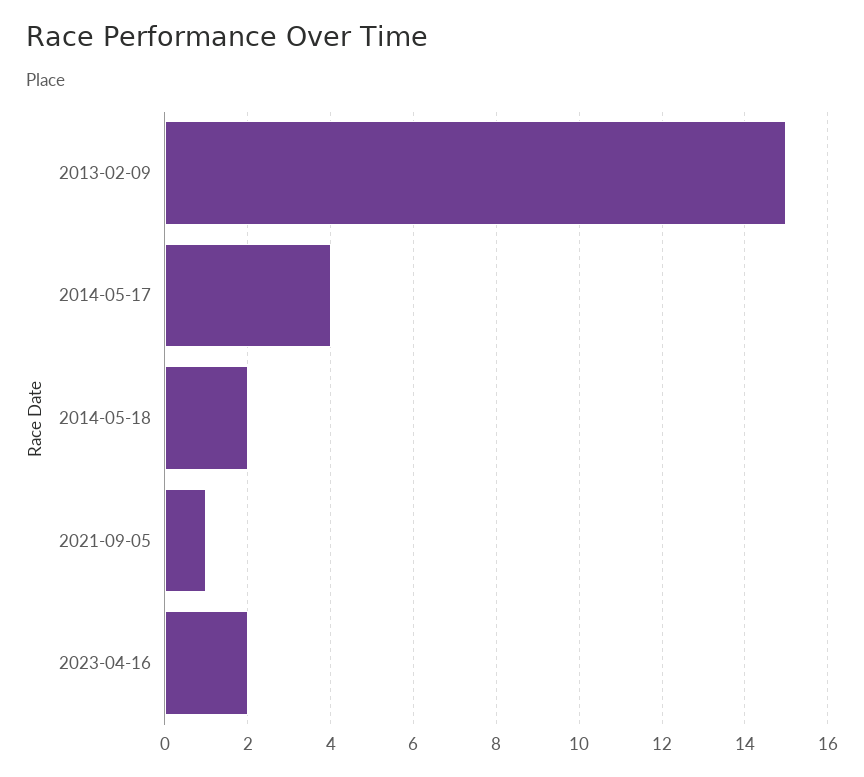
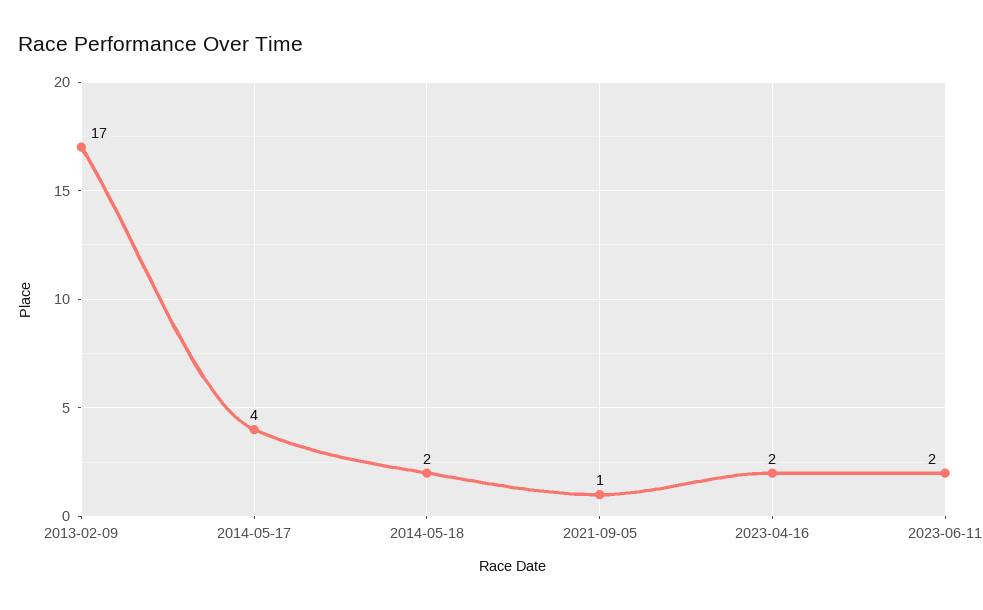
2013-02-09: 15 -> 17
2023-06-11: none -> 2

